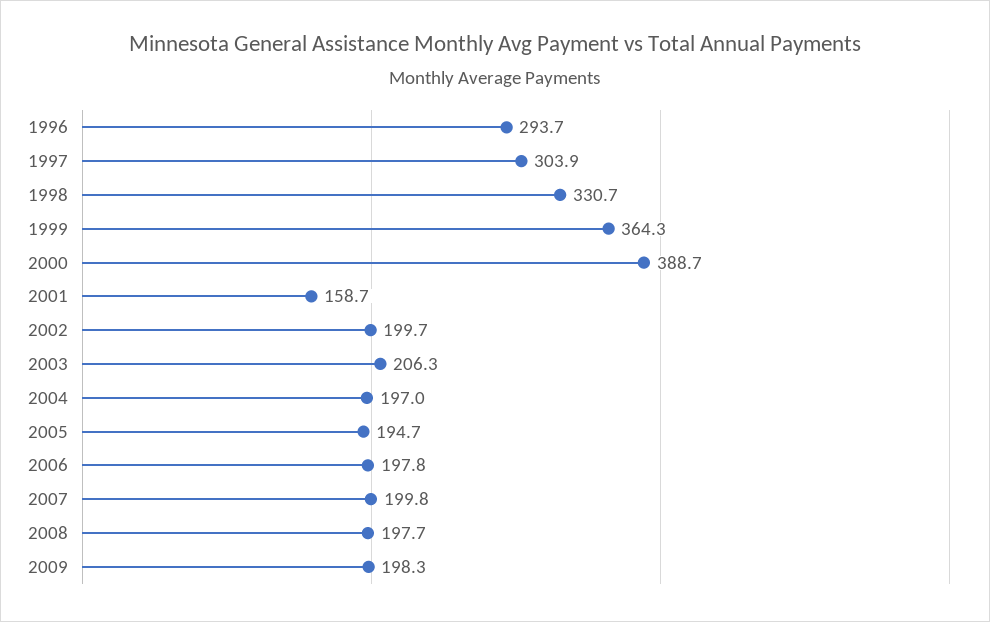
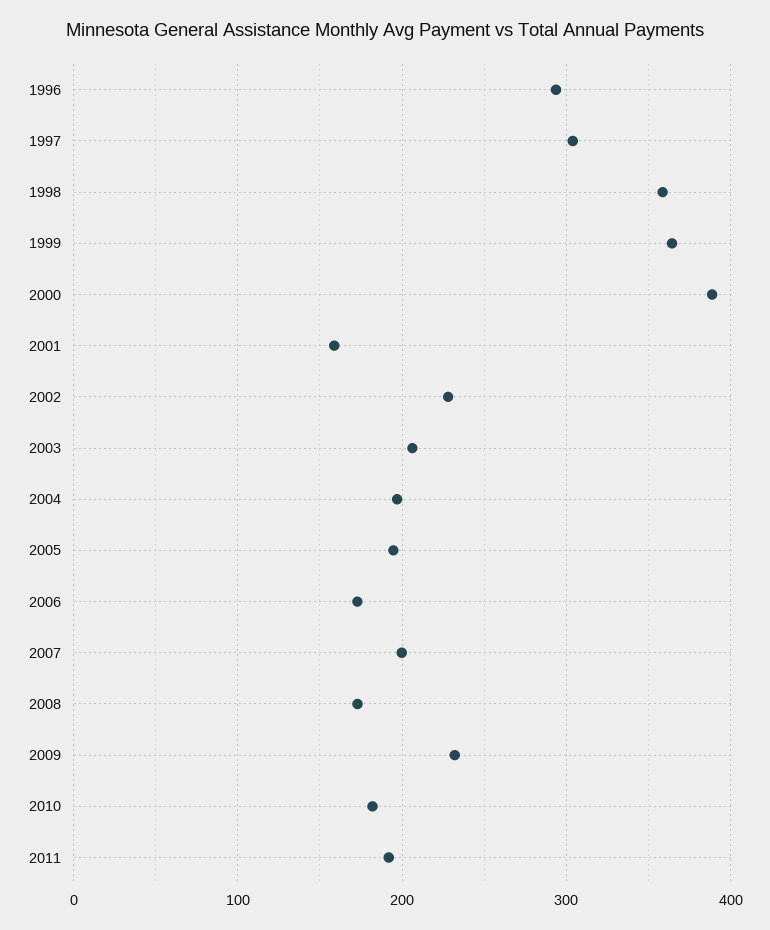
1998: 330.7 -> 360
2002: 199.7 -> 230
2006: 197.8 -> 170
2008: 197.7 -> 170
2009: 198.3 -> 230
2010: none -> 180
2011: none -> 190

